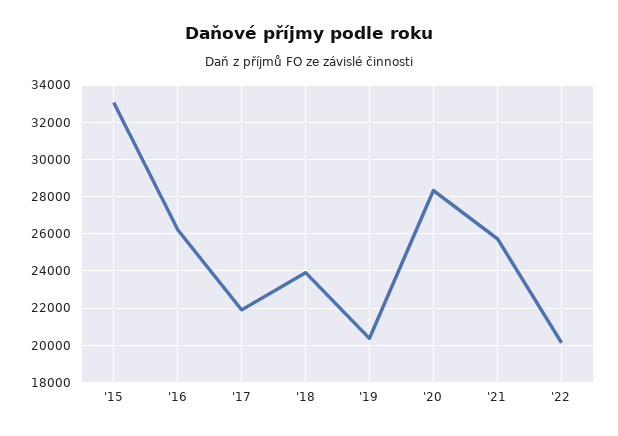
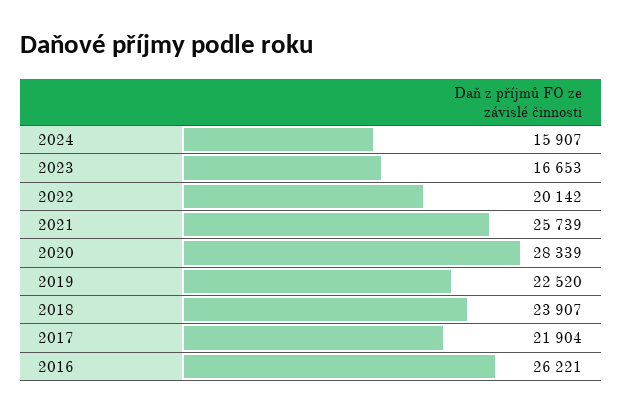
'15: 33000 -> none
'19: 20500 -> 22520
2024: none -> 15907
2023: none -> 16653

